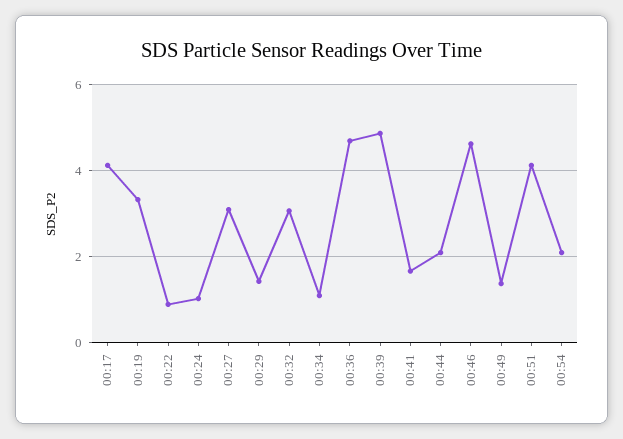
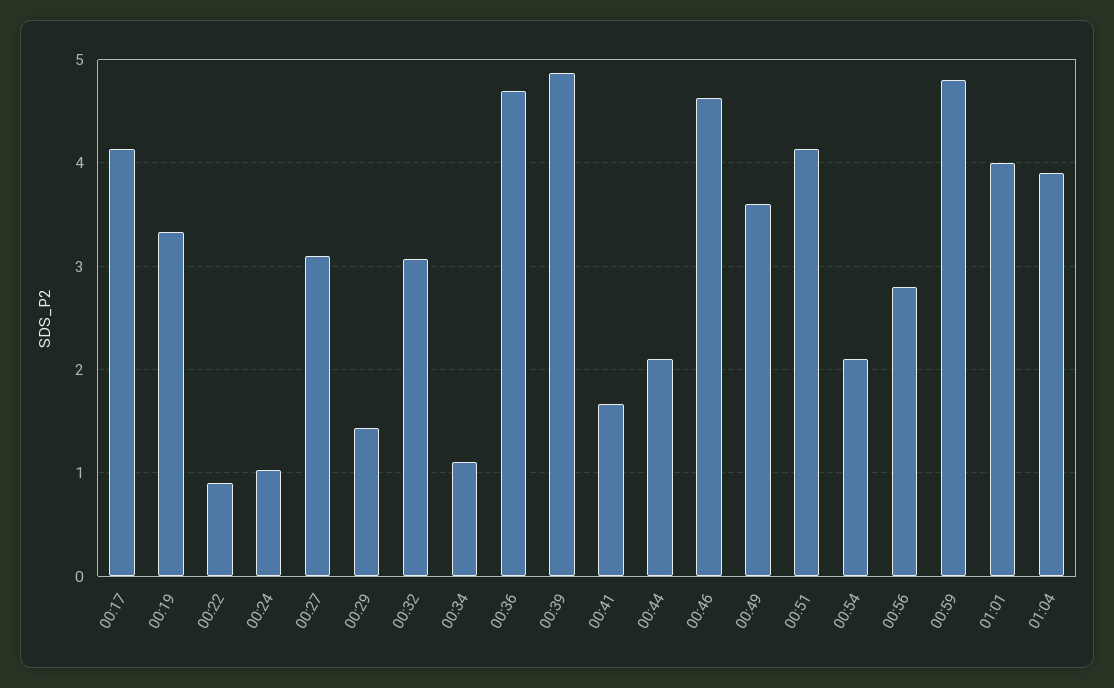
00:49: 1.4 -> 3.6
00:56: none -> 2.8
00:59: none -> 4.8
01:01: none -> 4
01:04: none -> 3.9

